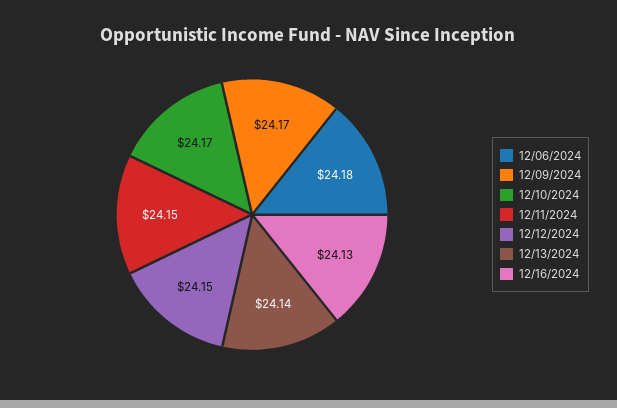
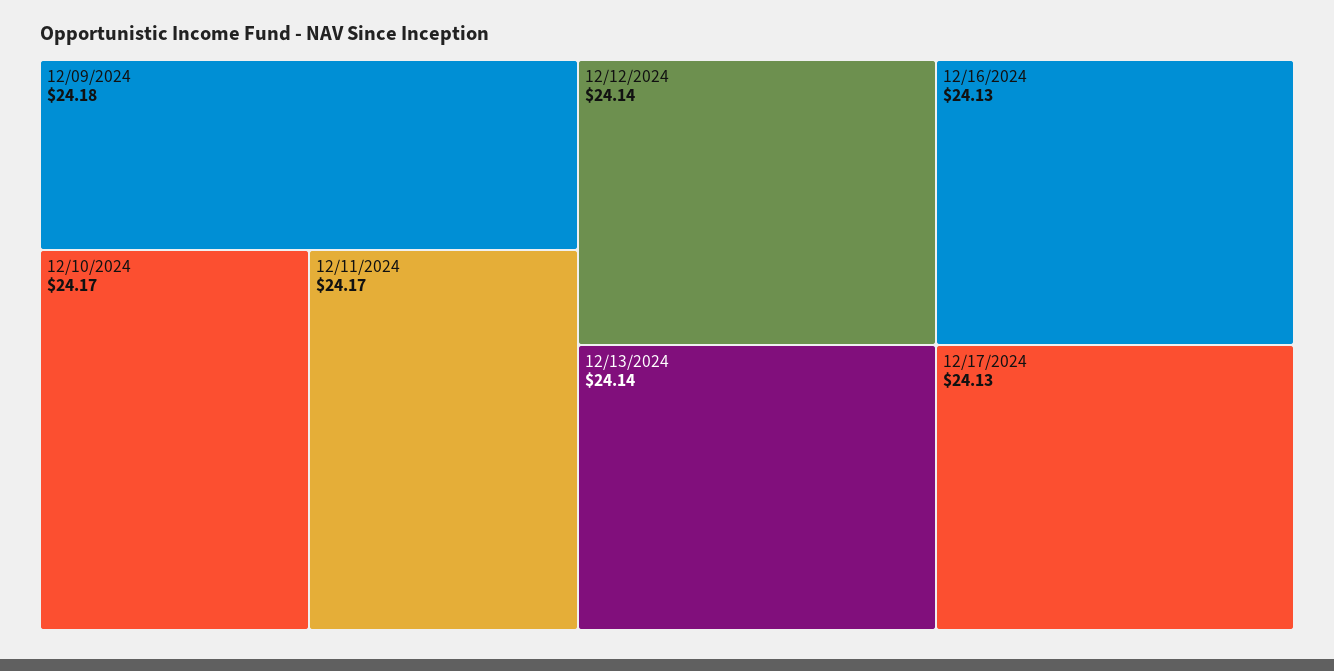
12/06/2024: 24.18 -> none
12/09/2024: 24.17 -> 24.18
12/11/2024: 24.15 -> 24.17
12/12/2024: 24.15 -> 24.14
12/17/2024: none -> 24.13

